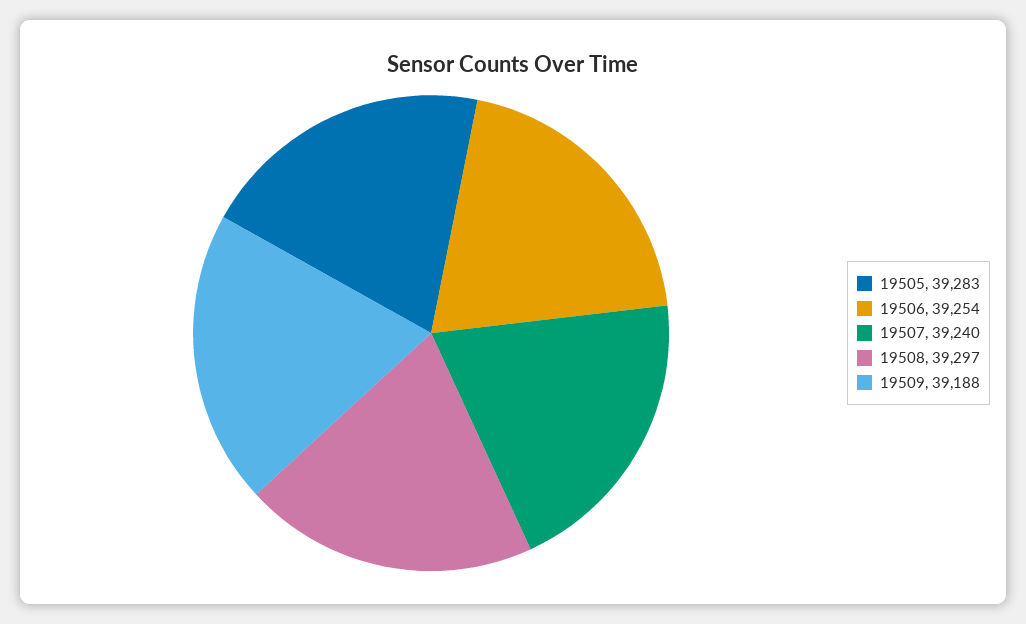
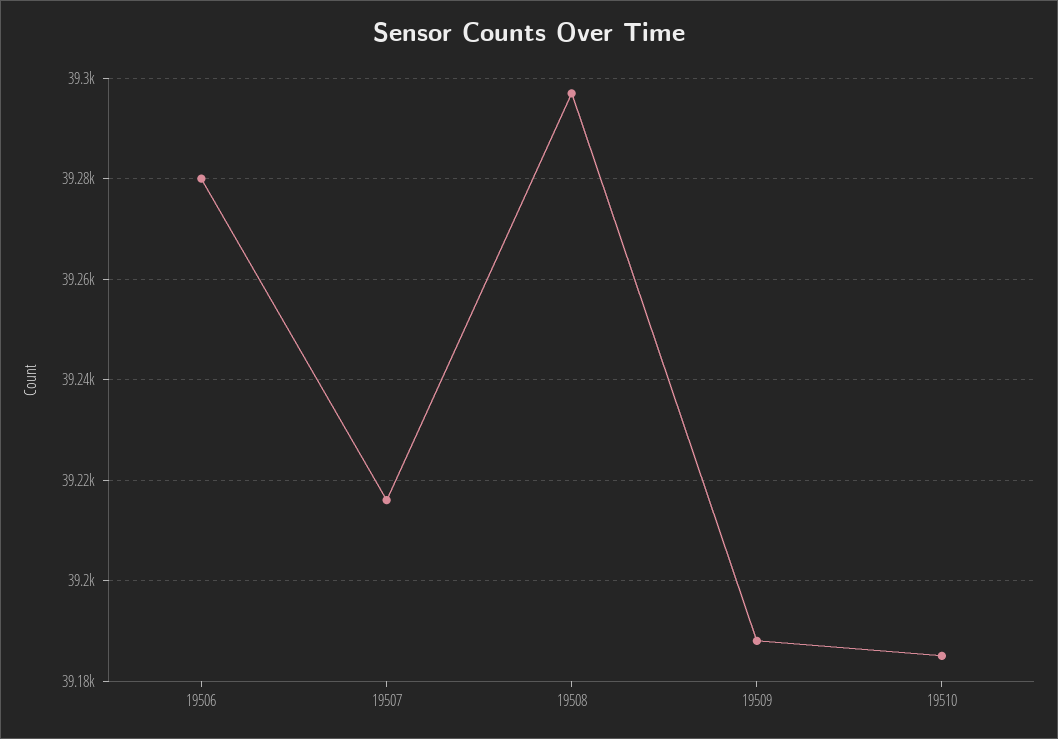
19505: 39283 -> none
19506: 39254 -> 39280
19507: 39240 -> 39215
19510: none -> 39185

